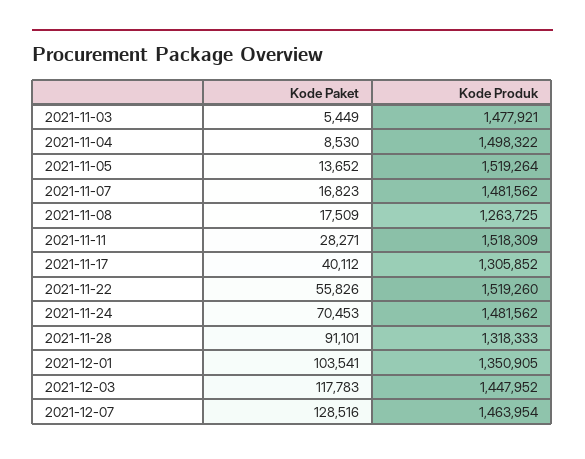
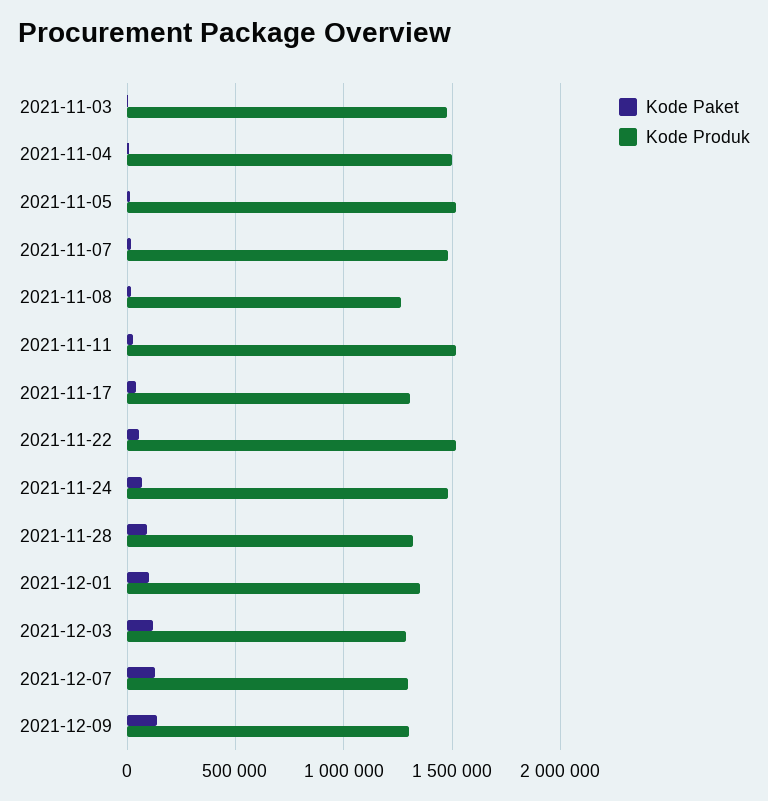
Kode Produk, 2021-12-03: 1447952 -> 1300000
Kode Produk, 2021-12-07: 1463954 -> 1300000
Kode Paket, 2021-12-09: none -> 150000
Kode Produk, 2021-12-09: none -> 1300000

